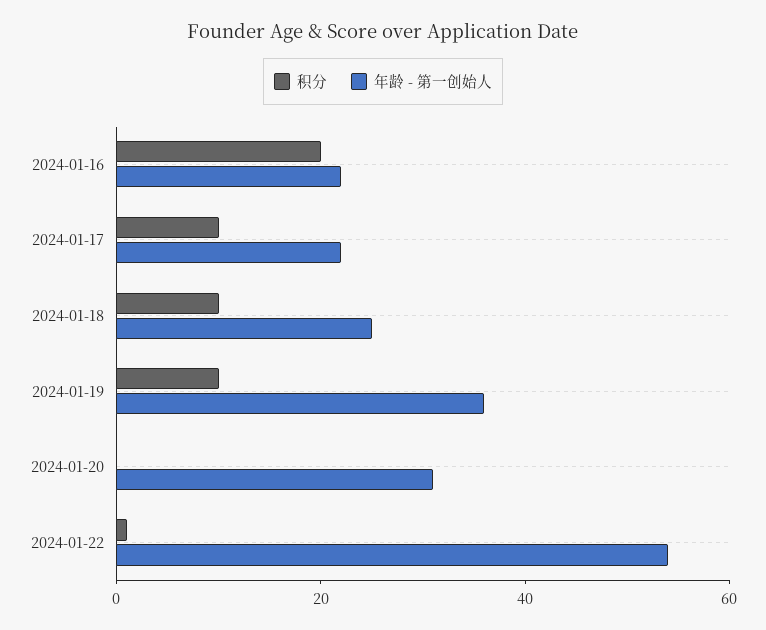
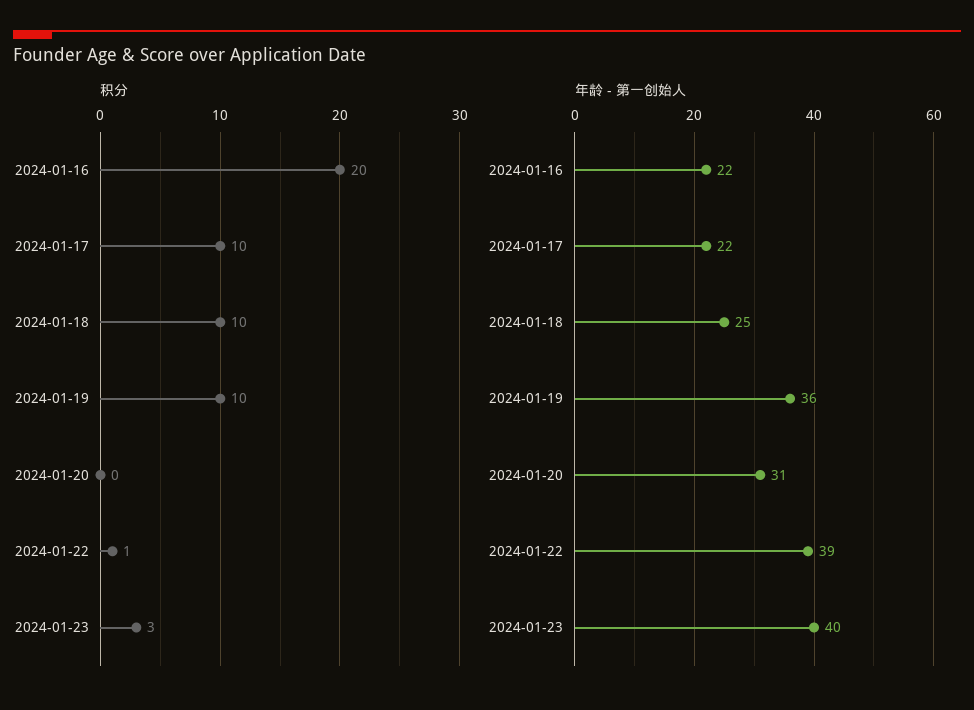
年龄 - 第一创始人, 2024-01-22: 55 -> 39
积分, 2024-01-23: none -> 3
年龄 - 第一创始人, 2024-01-23: none -> 40

